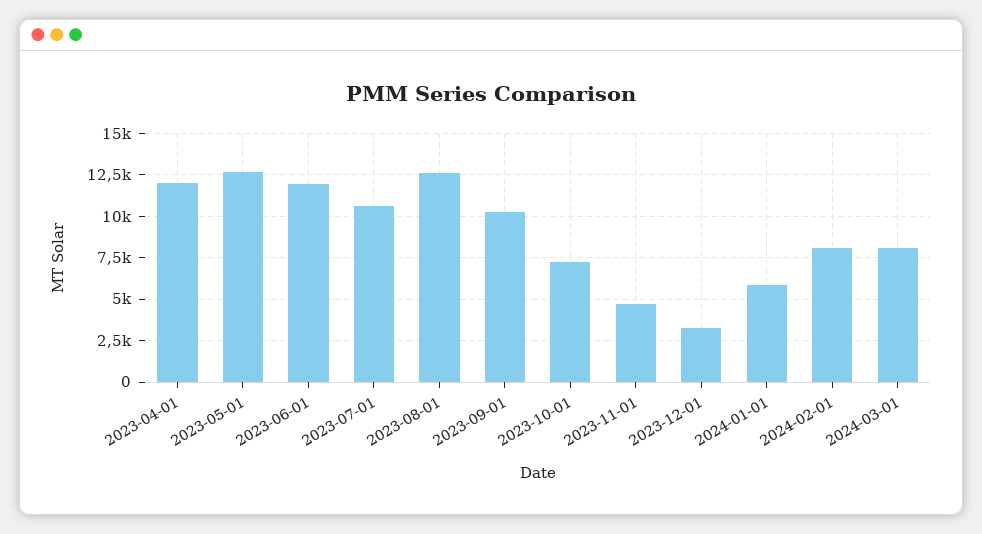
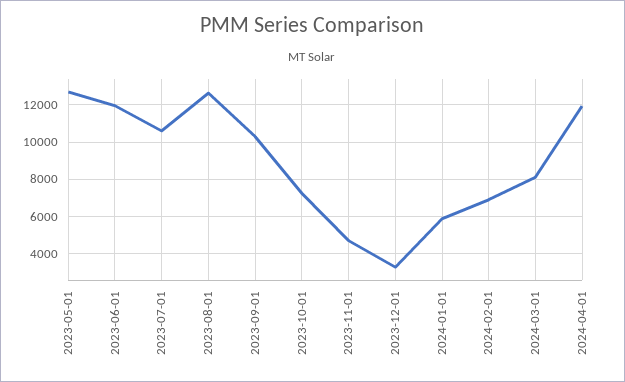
2023-04-01: 12000 -> none
2024-02-01: 8000 -> 7000
2024-04-01: none -> 12000

